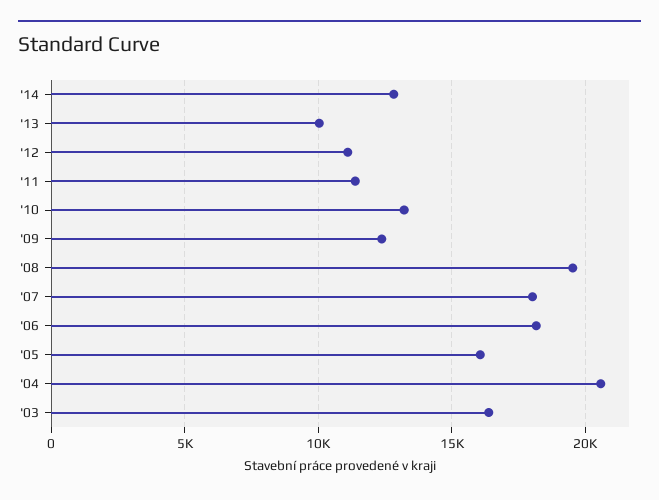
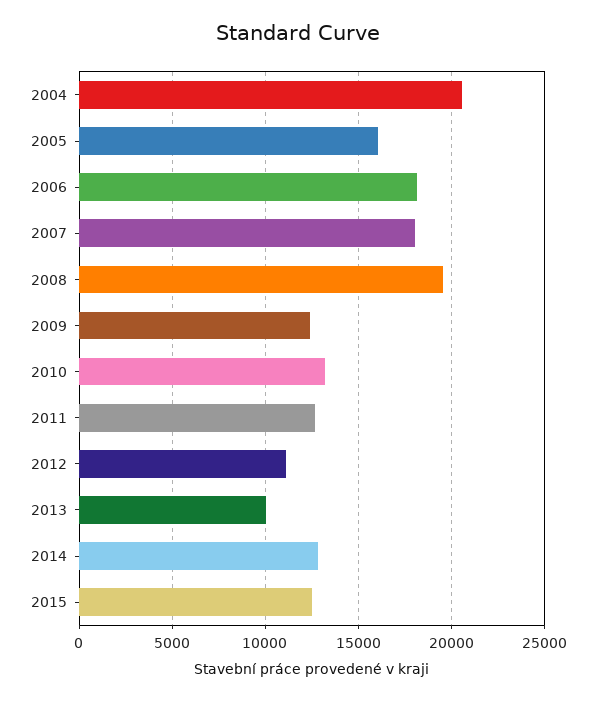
'11: 11500 -> 12500
'03: 16500 -> none
2015: none -> 12500

